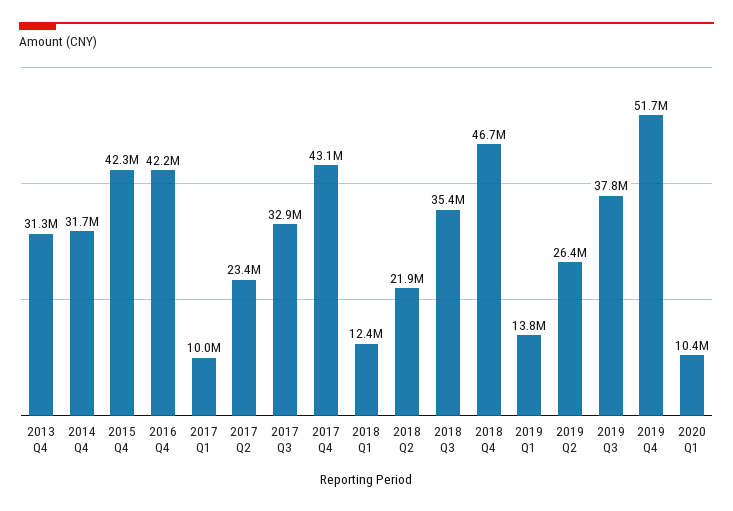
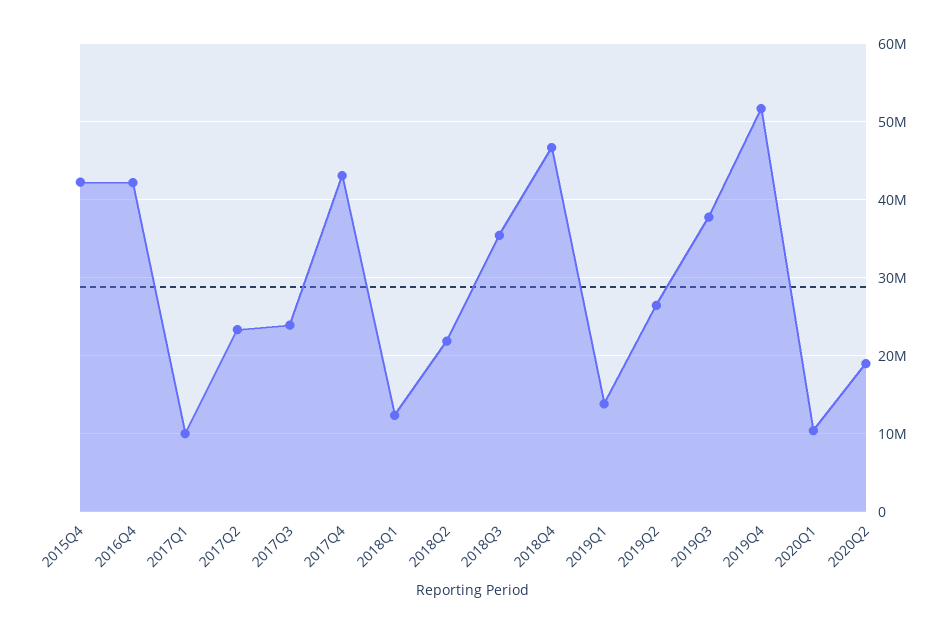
2013 Q4: 31300000 -> none
2014 Q4: 31700000 -> none
2017 Q3: 32900000 -> 24000000
2020Q2: none -> 19000000

